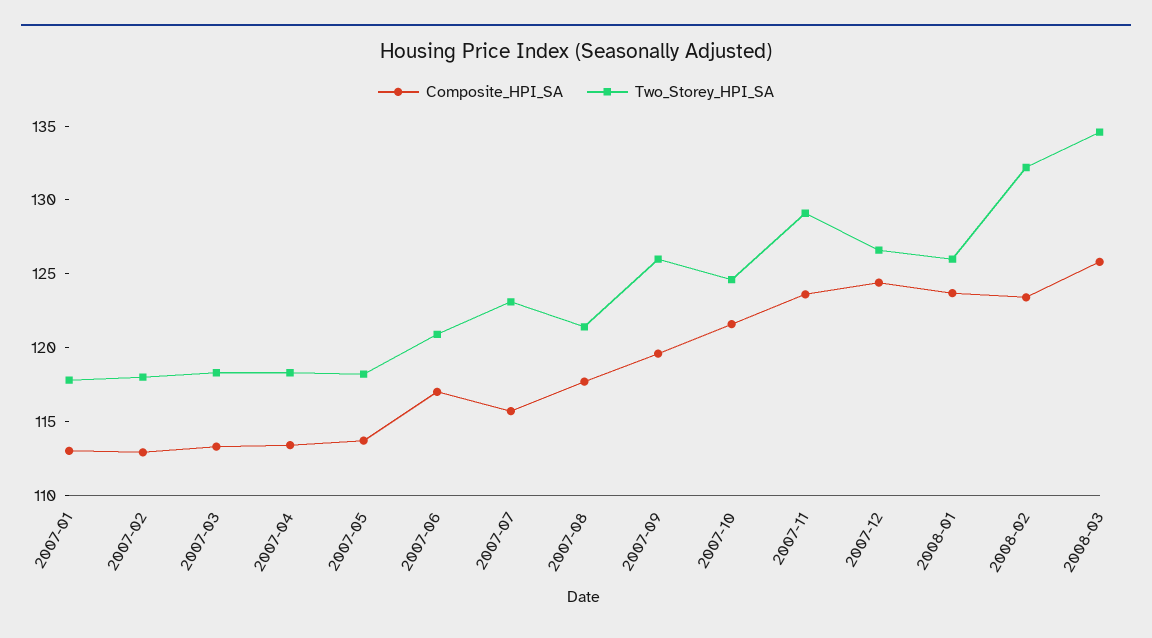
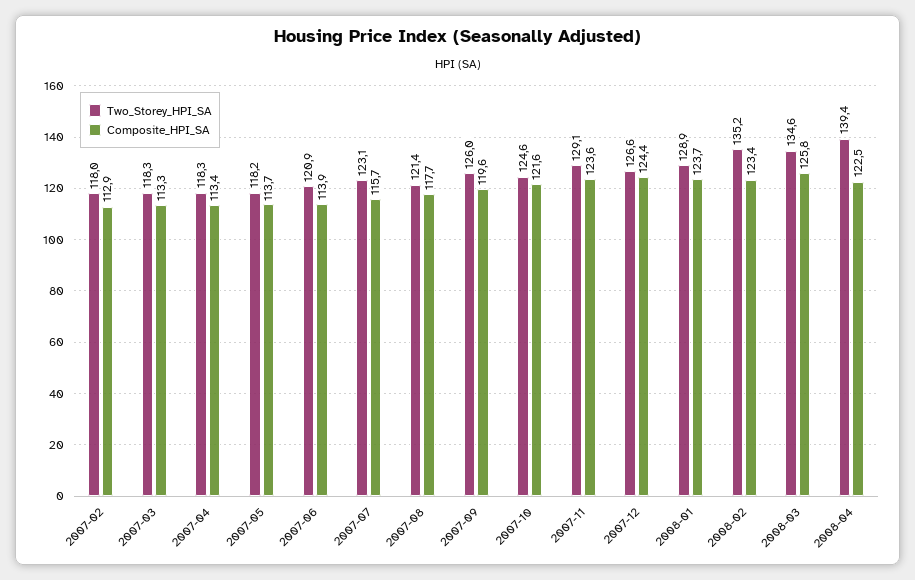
Composite_HPI_SA, 2007-01: 113 -> none
Two_Storey_HPI_SA, 2007-01: 118 -> none
Composite_HPI_SA, 2007-06: 117 -> 113.9
Two_Storey_HPI_SA, 2008-01: 126 -> 128.9
Two_Storey_HPI_SA, 2008-02: 132 -> 135.2
Two_Storey_HPI_SA, 2008-04: none -> 139.4
Composite_HPI_SA, 2008-04: none -> 122.5

